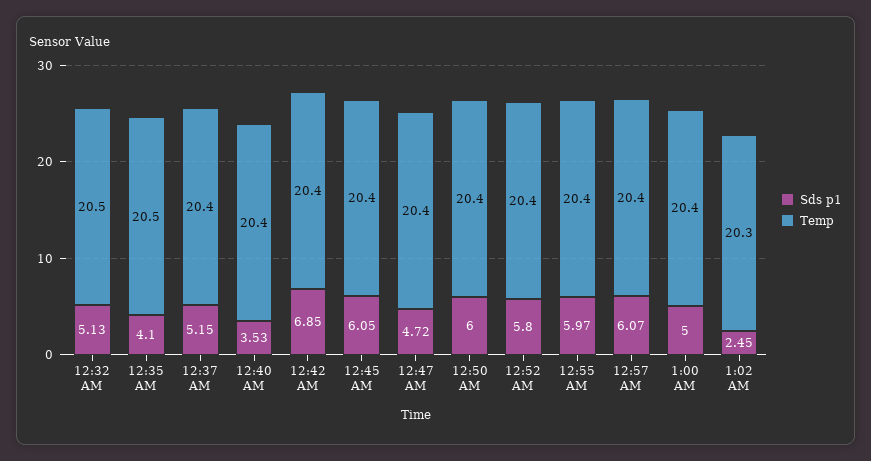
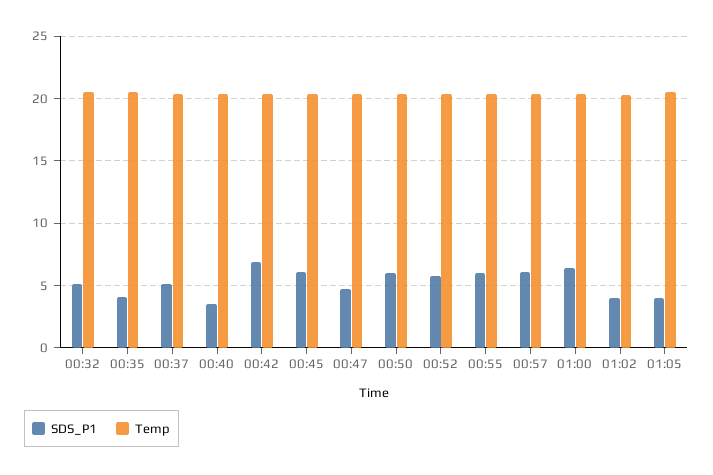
Sds p1, 1:00 AM: 5 -> 6.5
Sds p1, 1:02 AM: 2.45 -> 4
Sds p1, 01:05: none -> 4
Temp, 01:05: none -> 20.5

